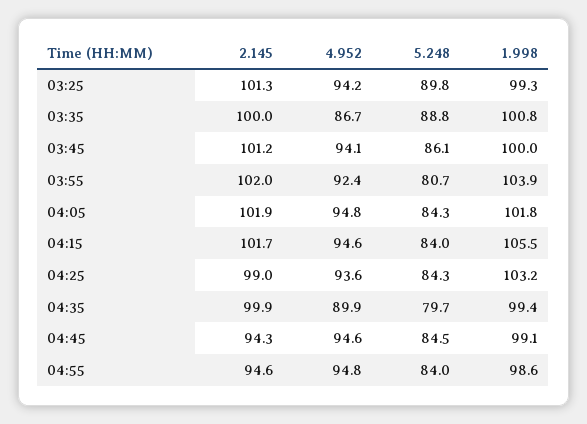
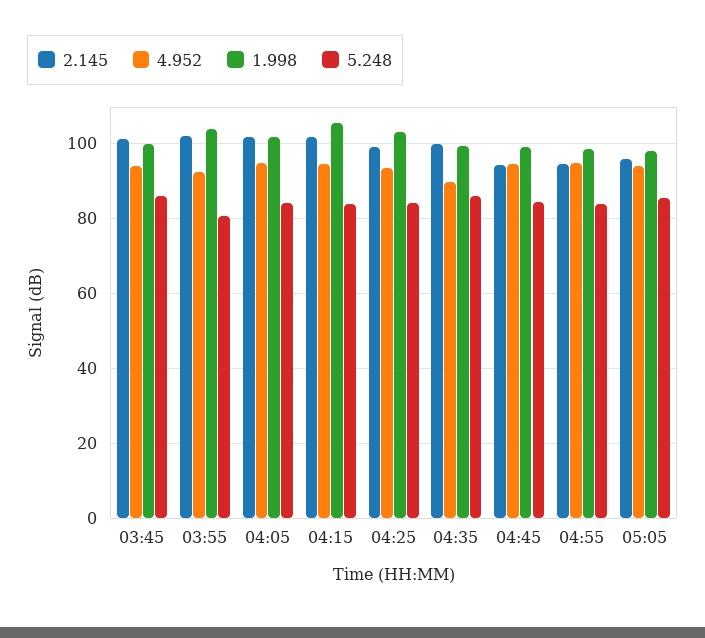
2.145, 03:25: 101.3 -> none
4.952, 03:25: 94.2 -> none
5.248, 03:25: 89.8 -> none
1.998, 03:25: 99.3 -> none
2.145, 03:35: 100 -> none
4.952, 03:35: 86.7 -> none
5.248, 03:35: 88.8 -> none
1.998, 03:35: 100.8 -> none
5.248, 04:35: 79.7 -> 86
2.145, 05:05: none -> 96
4.952, 05:05: none -> 94
1.998, 05:05: none -> 98
5.248, 05:05: none -> 86

